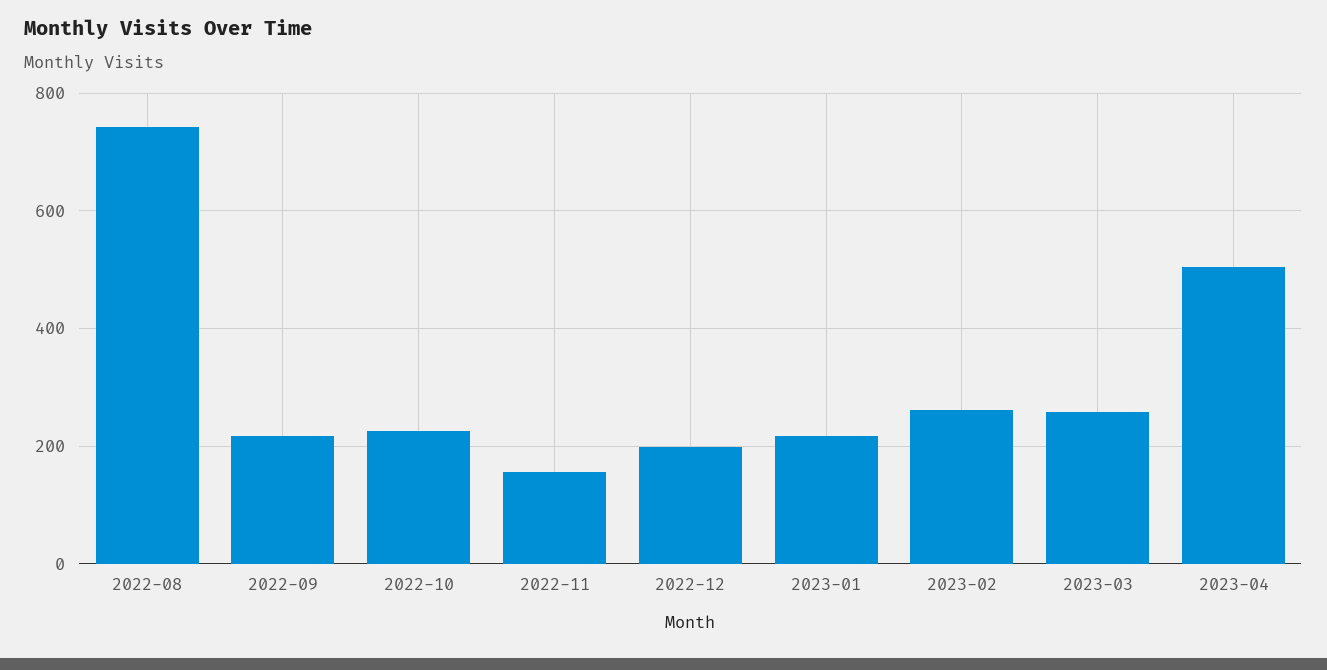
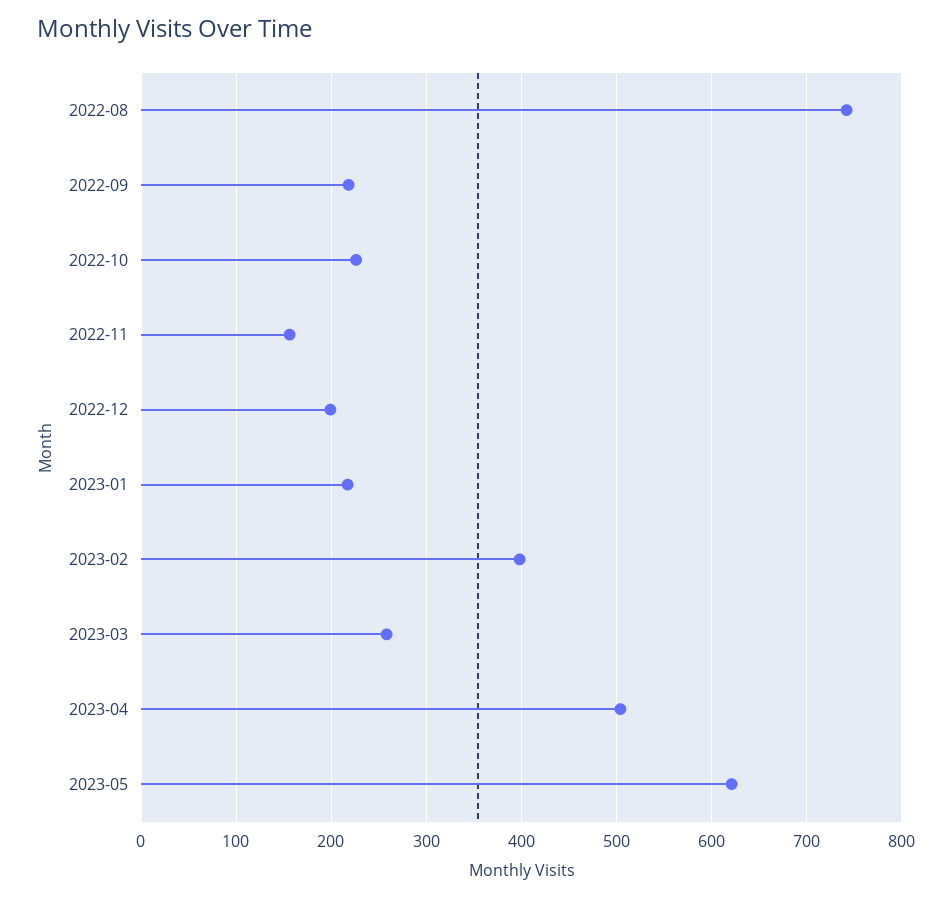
2023-02: 260 -> 400
2023-05: none -> 620

